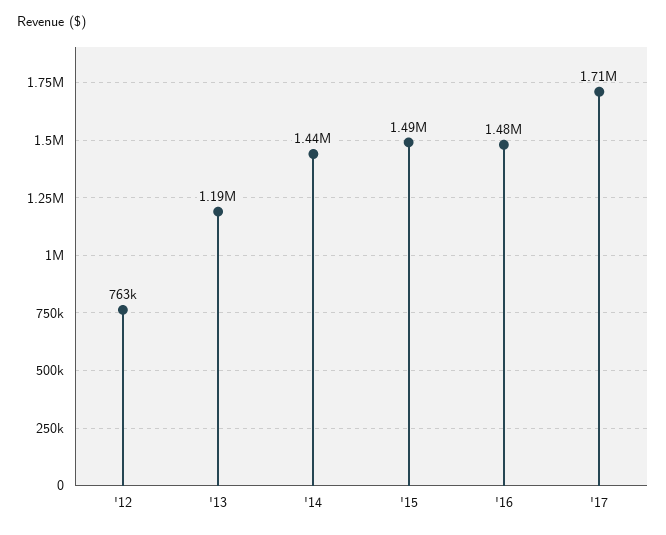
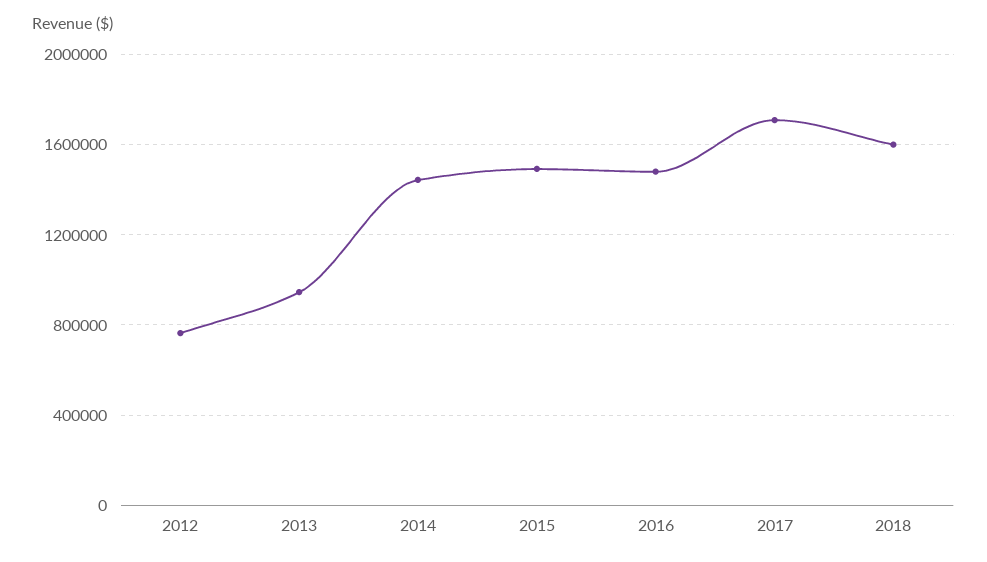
'13: 1190000 -> 950000
2018: none -> 1600000

